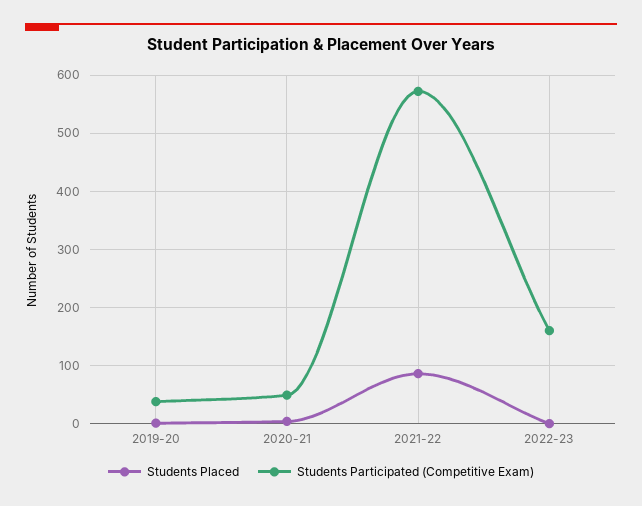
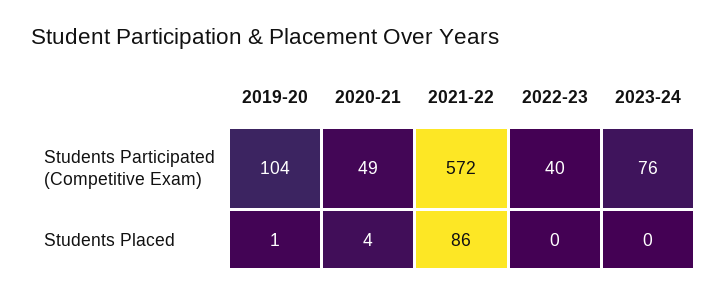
Students Participated (Competitive Exam), 2019-20: 40 -> 104
Students Participated (Competitive Exam), 2022-23: 160 -> 40
Students Participated (Competitive Exam), 2023-24: none -> 76
Students Placed, 2023-24: none -> 0

